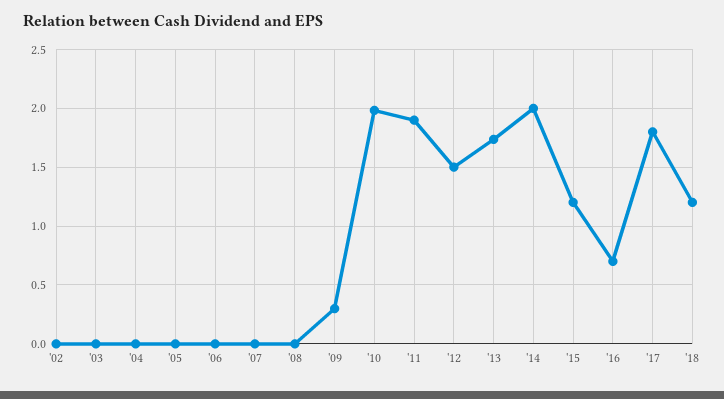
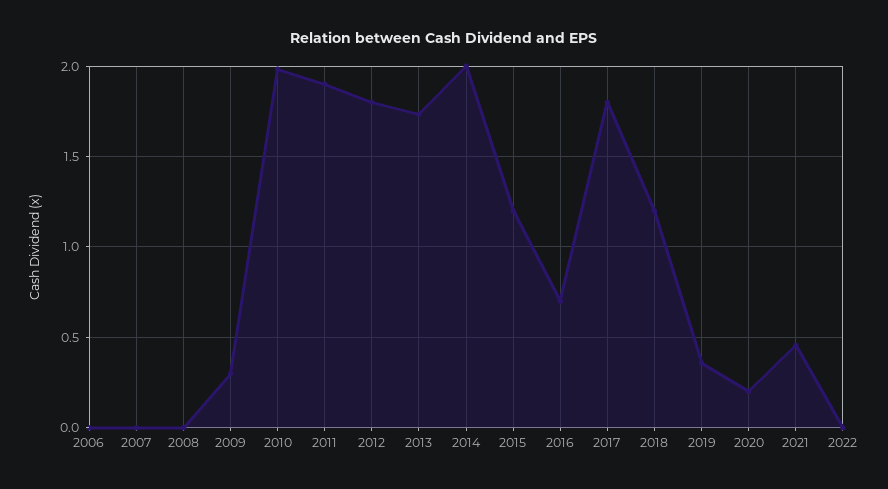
'02: 0 -> none
'03: 0 -> none
'04: 0 -> none
'05: 0 -> none
'12: 1.5 -> 1.8
2019: none -> 0.35
2020: none -> 0.2
2021: none -> 0.45
2022: none -> 0

